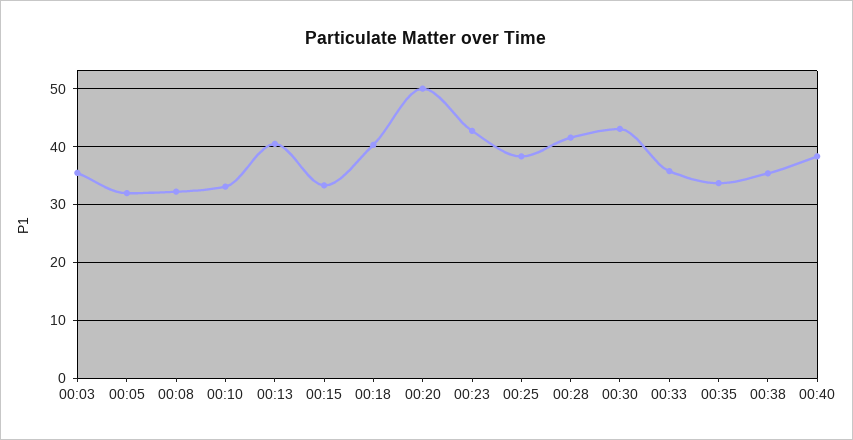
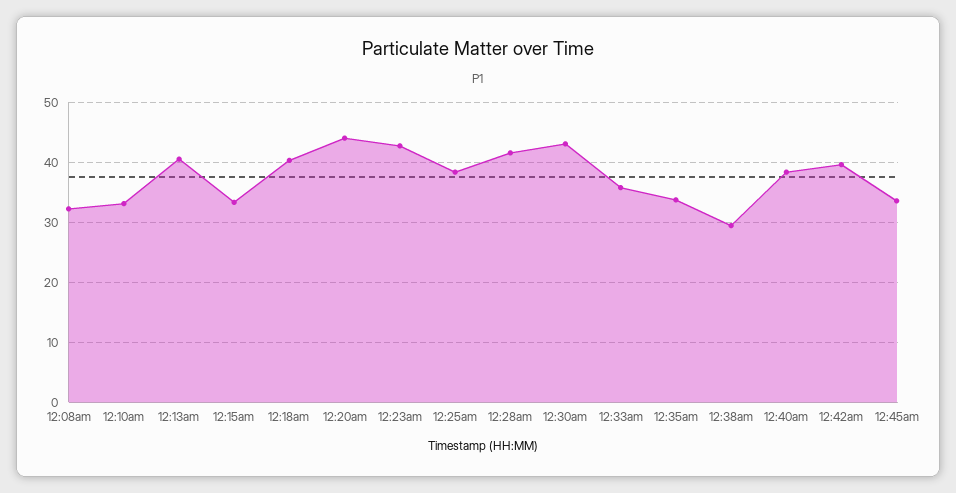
00:03: 36 -> none
00:05: 32 -> none
00:20: 50 -> 44
00:38: 36 -> 30
12:42am: none -> 40
12:45am: none -> 34

